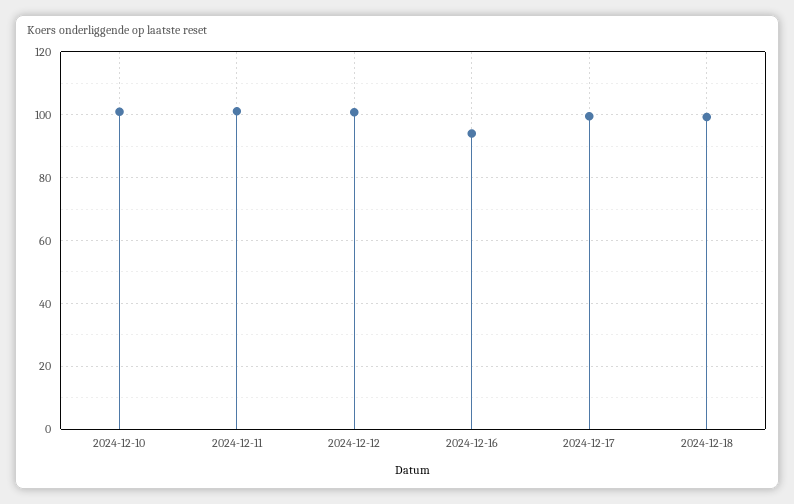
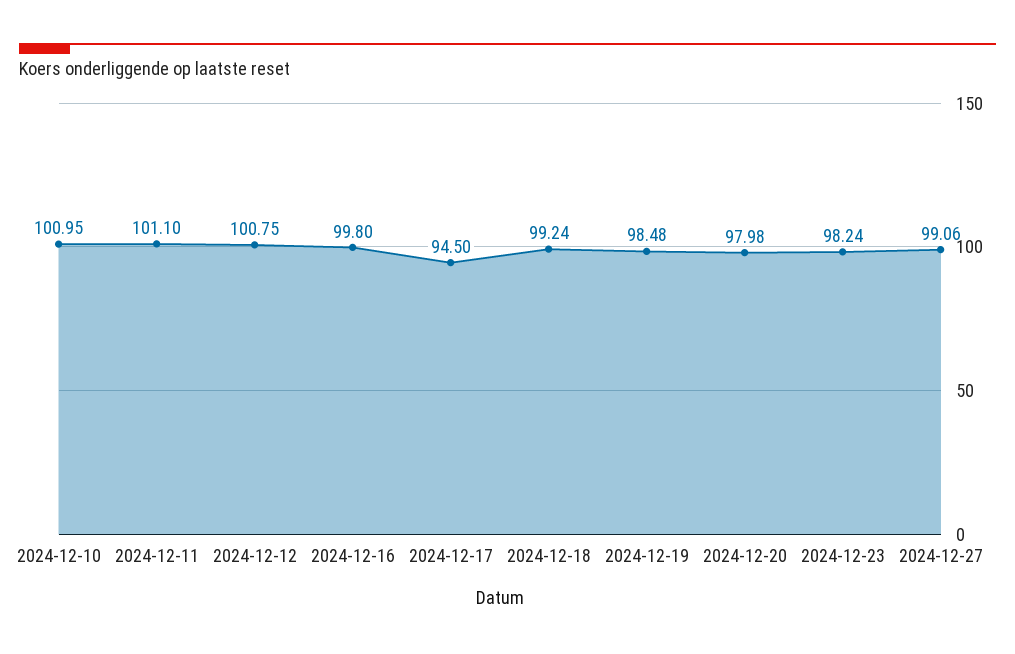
2024-12-16: 94 -> 99.8
2024-12-17: 100 -> 94.5
2024-12-19: none -> 98.48
2024-12-20: none -> 97.98
2024-12-23: none -> 98.24
2024-12-27: none -> 99.06

